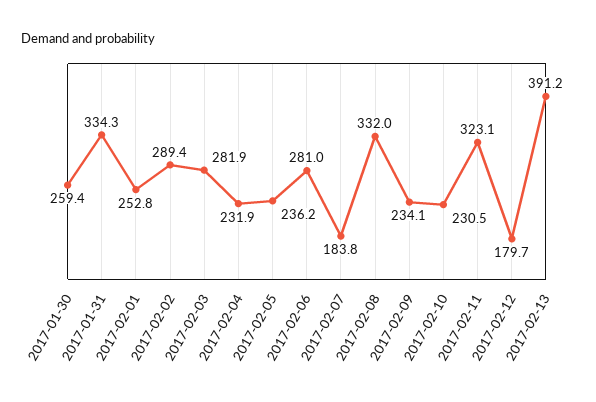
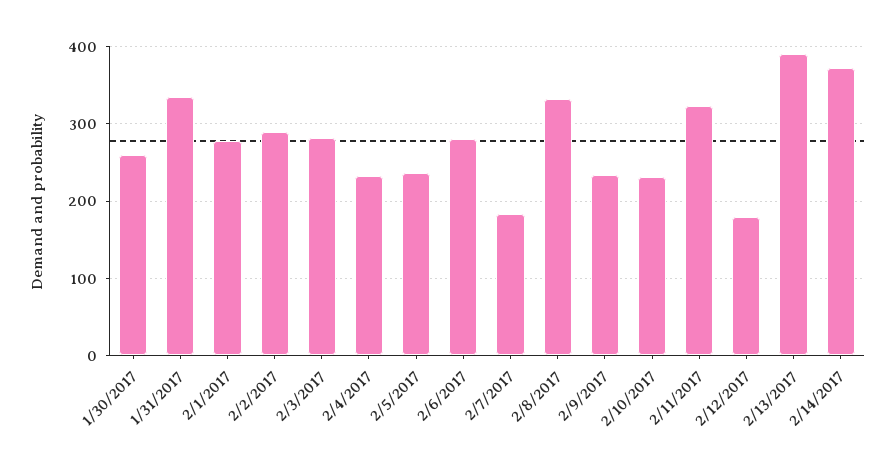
2017-02-01: 252.8 -> 280
2/14/2017: none -> 370

